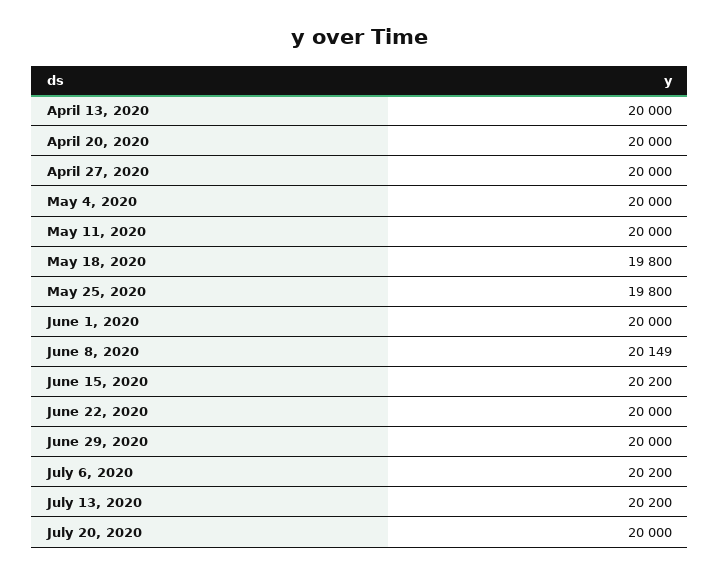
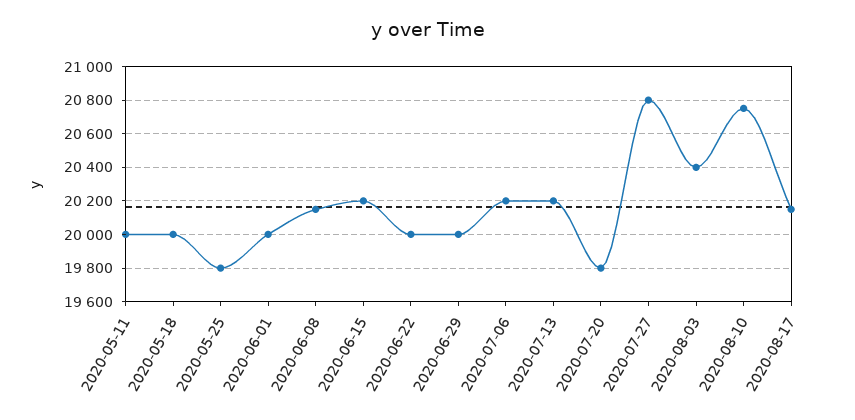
April 13, 2020: 20000 -> none
April 20, 2020: 20000 -> none
April 27, 2020: 20000 -> none
May 4, 2020: 20000 -> none
May 18, 2020: 19800 -> 20000
July 20, 2020: 20000 -> 19800
2020-07-27: none -> 20800
2020-08-03: none -> 20400
2020-08-10: none -> 20750
2020-08-17: none -> 20150

